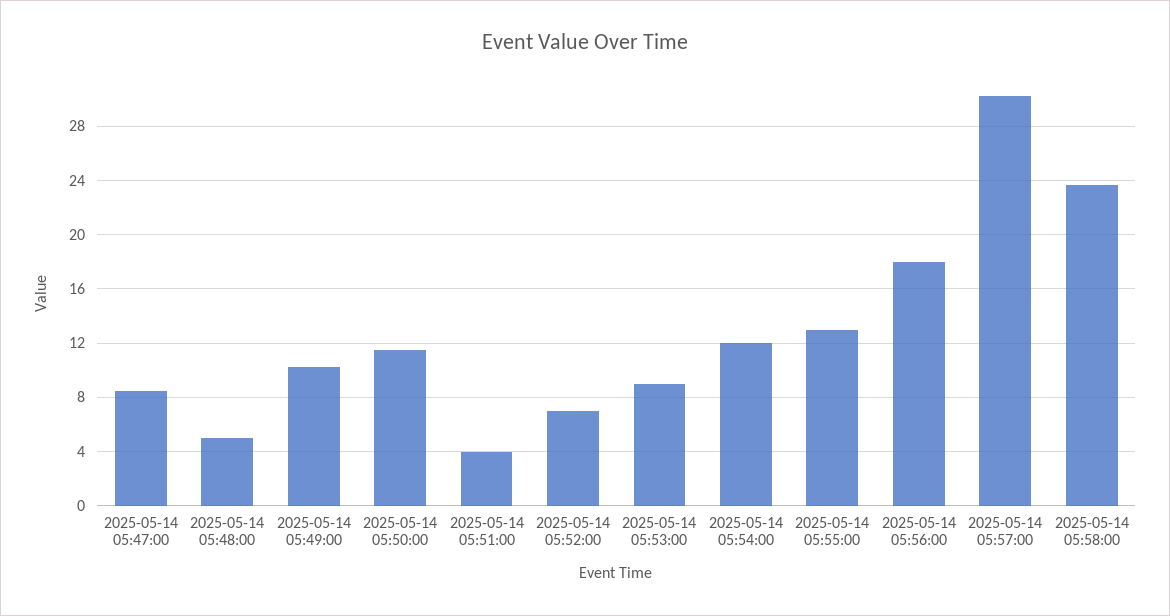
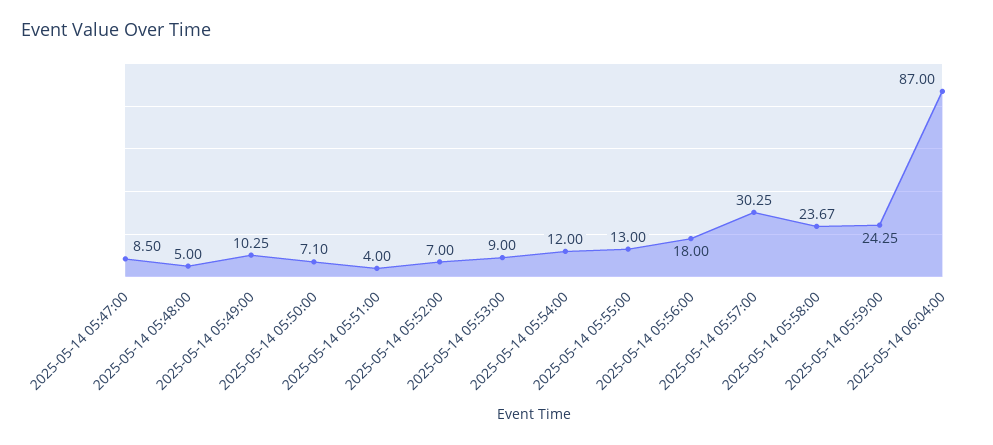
2025-05-14 05:50:00: 11.5 -> 7.1
2025-05-14 05:59:00: none -> 24.25
2025-05-14 06:04:00: none -> 87

